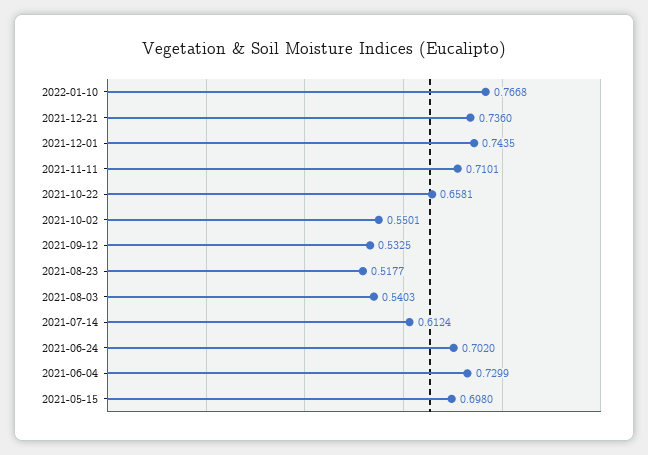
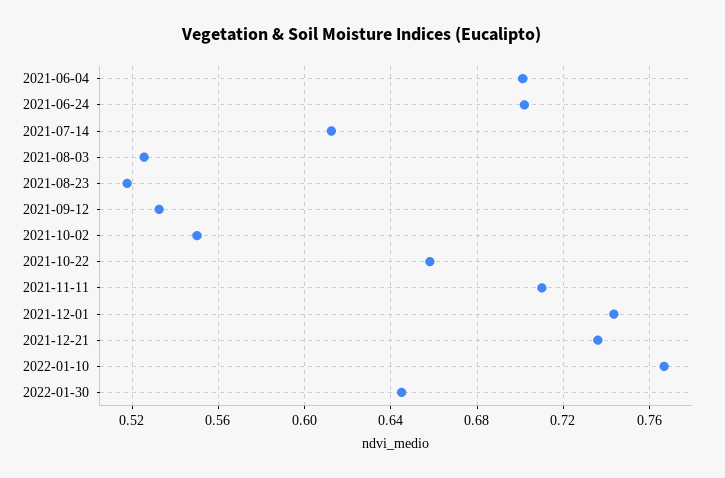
2021-08-03: 0.5403 -> 0.525
2021-06-04: 0.7299 -> 0.7
2021-05-15: 0.698 -> none
2022-01-30: none -> 0.645

